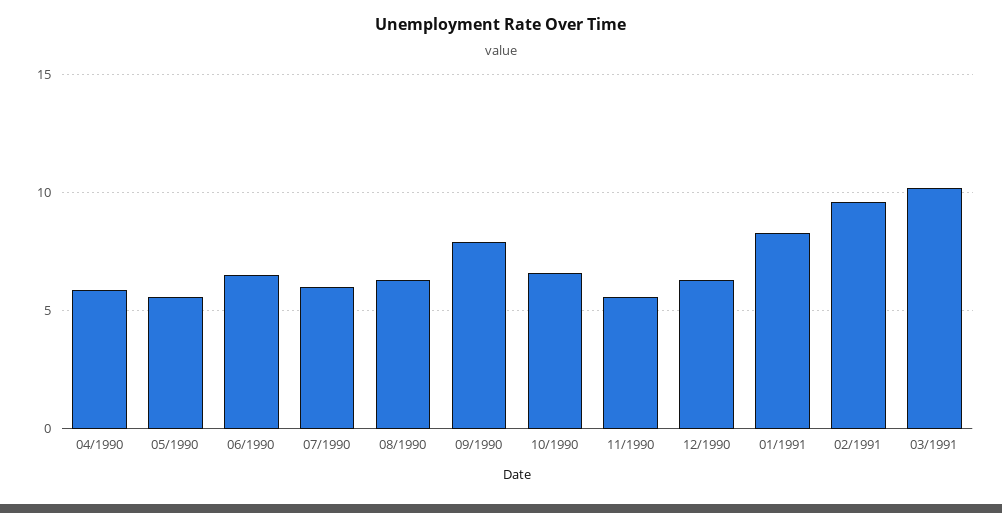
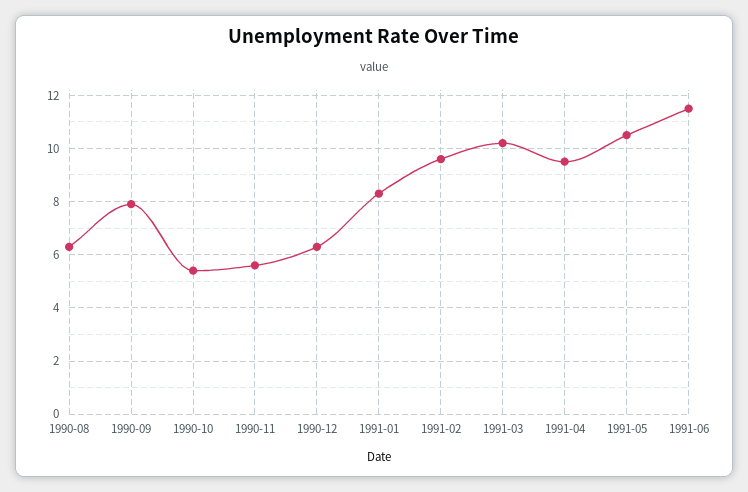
04/1990: 6 -> none
05/1990: 5.5 -> none
06/1990: 6.5 -> none
07/1990: 6 -> none
10/1990: 6.5 -> 5.5
1991-04: none -> 9.5
1991-05: none -> 10.5
1991-06: none -> 11.5

